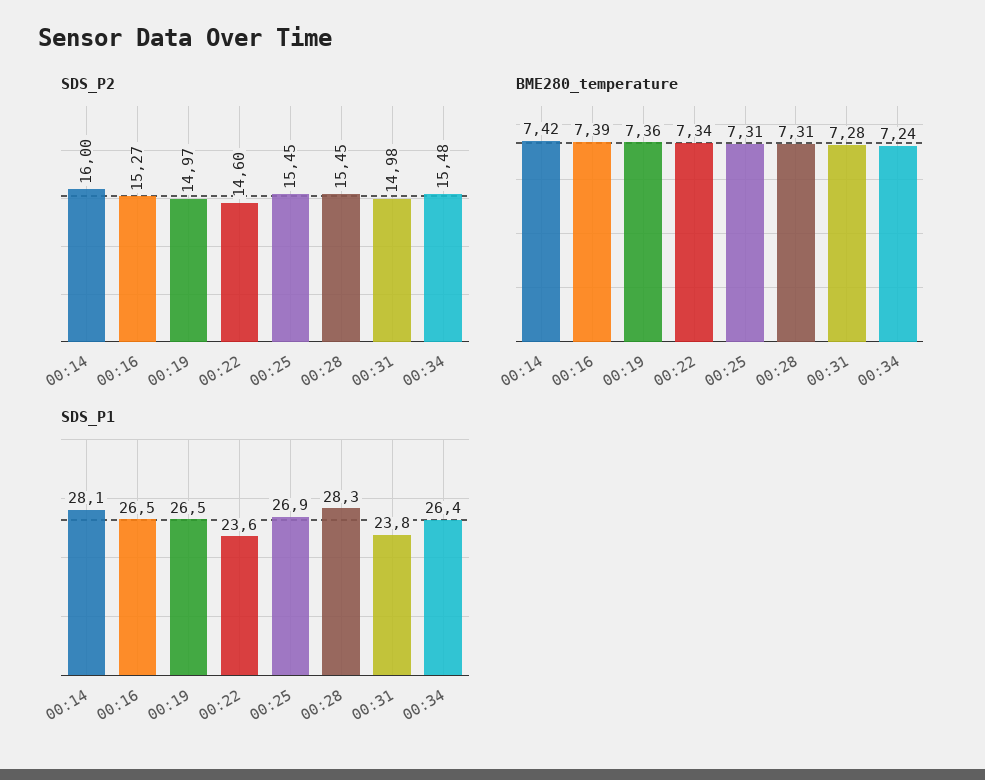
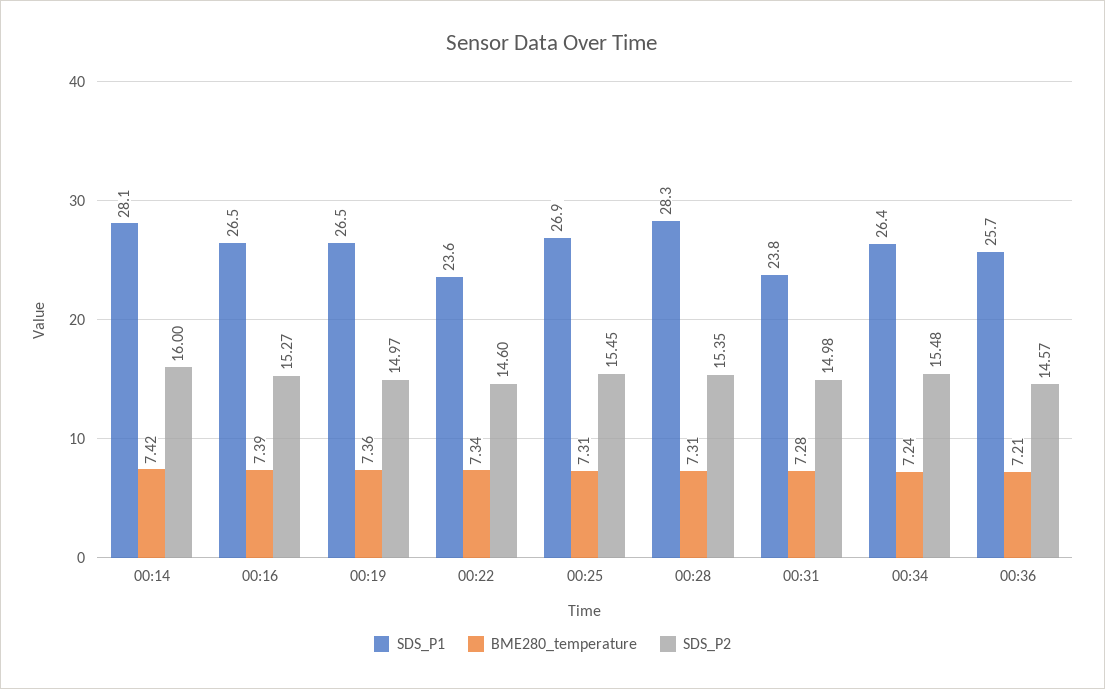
SDS_P2, 00:28: 15.45 -> 15.35
SDS_P1, 00:36: none -> 25.7
BME280_temperature, 00:36: none -> 7.21
SDS_P2, 00:36: none -> 14.57

